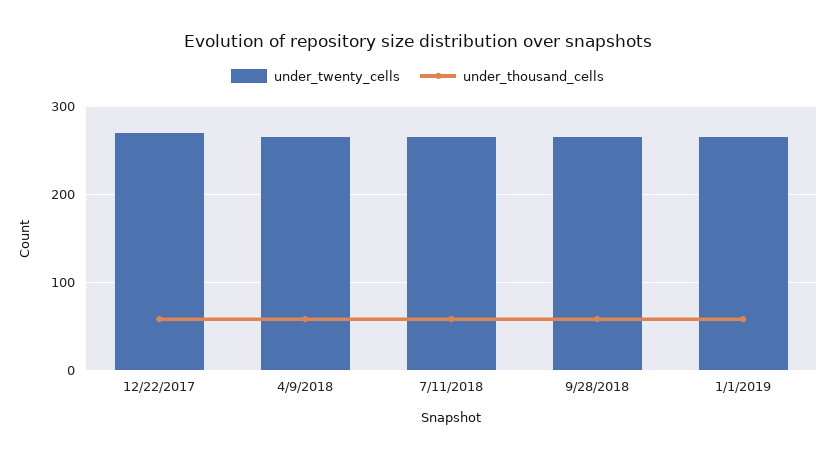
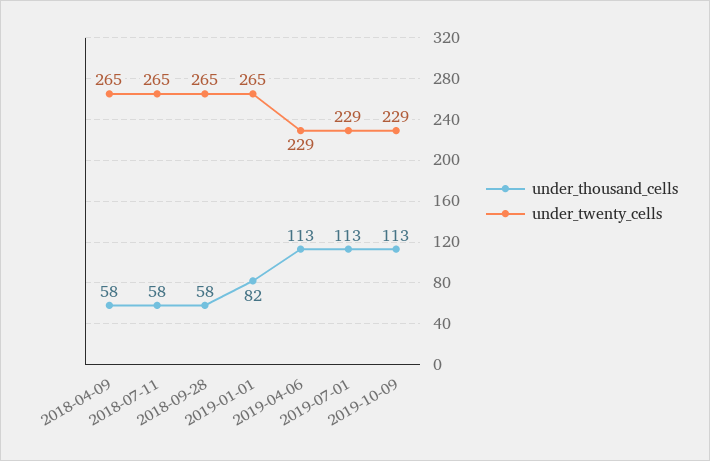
under_twenty_cells, 12/22/2017: 270 -> none
under_thousand_cells, 12/22/2017: 60 -> none
under_thousand_cells, 1/1/2019: 60 -> 82
under_thousand_cells, 2019-04-06: none -> 113
under_twenty_cells, 2019-04-06: none -> 229
under_thousand_cells, 2019-07-01: none -> 113
under_twenty_cells, 2019-07-01: none -> 229
under_thousand_cells, 2019-10-09: none -> 113
under_twenty_cells, 2019-10-09: none -> 229

